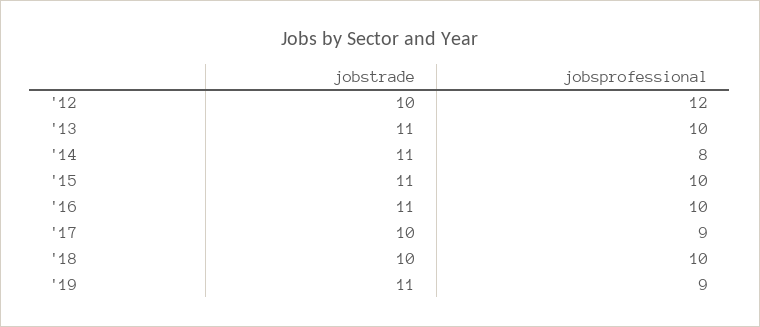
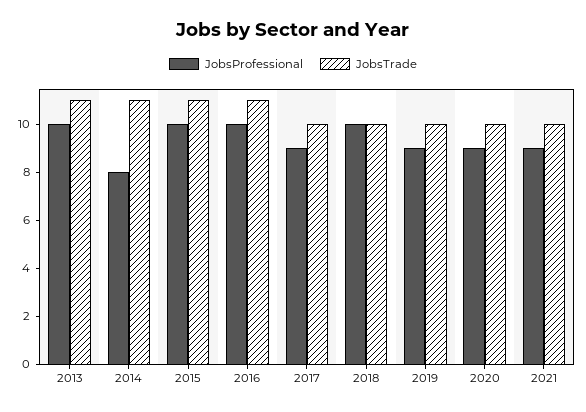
jobstrade, '12: 10 -> none
jobsprofessional, '12: 12 -> none
jobstrade, '19: 11 -> 10
jobsprofessional, 2020: none -> 9
jobstrade, 2020: none -> 10
jobsprofessional, 2021: none -> 9
jobstrade, 2021: none -> 10

